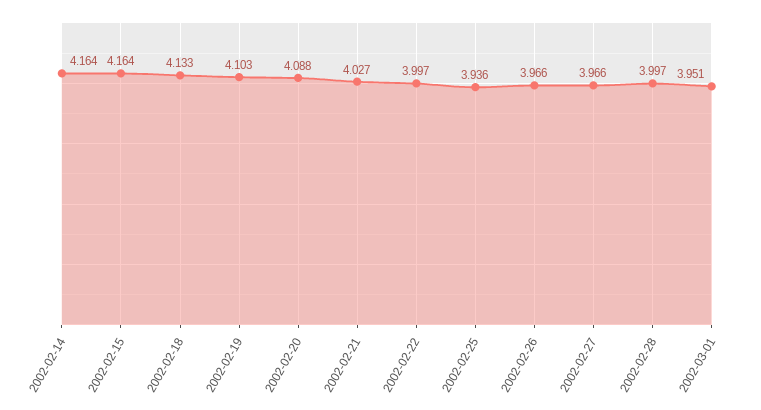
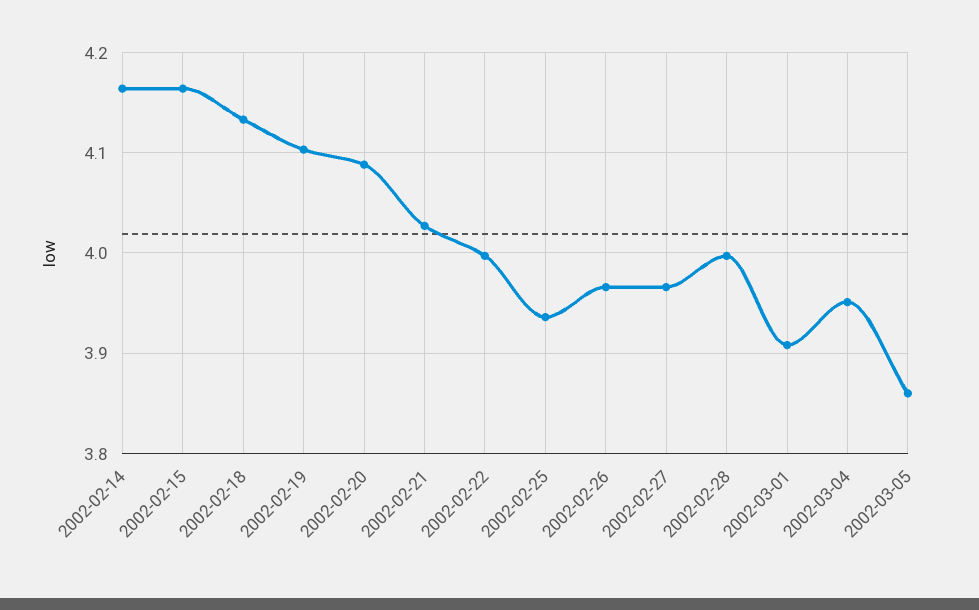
2002-03-01: 3.951 -> 3.91
2002-03-04: none -> 3.95
2002-03-05: none -> 3.86

